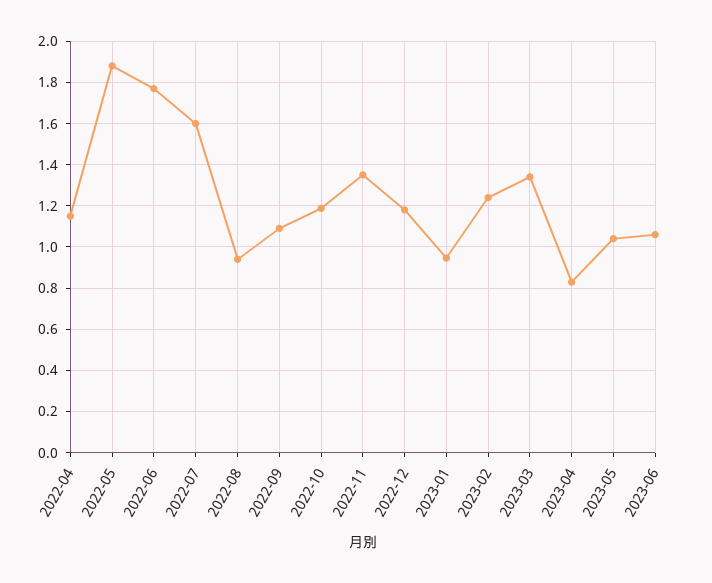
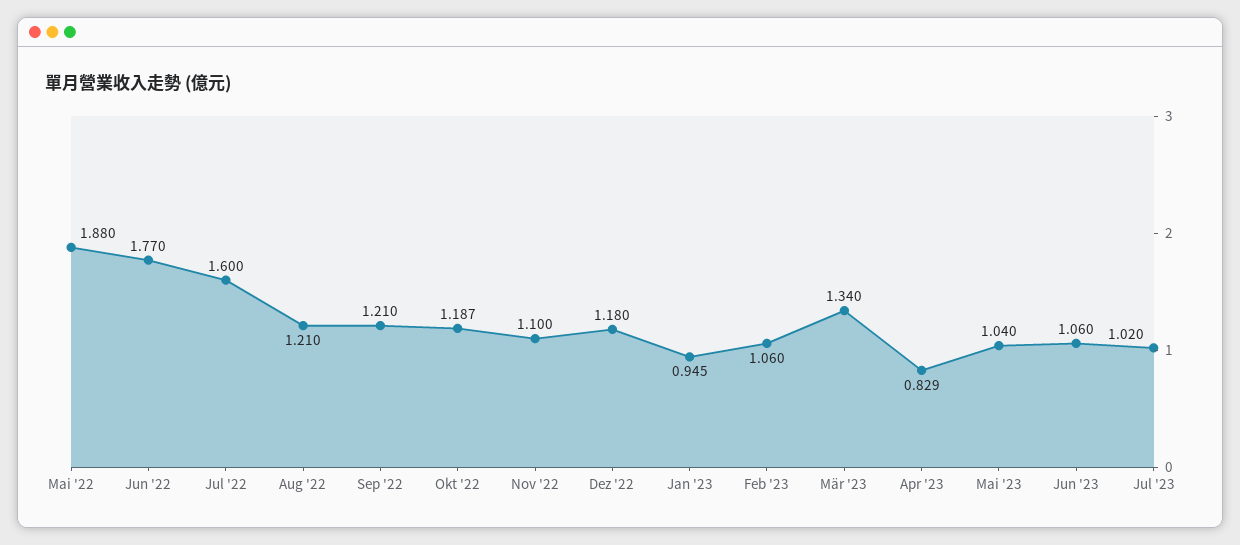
2022-04: 1.15 -> none
2022-08: 0.95 -> 1.21
2022-09: 1.1 -> 1.21
2022-11: 1.35 -> 1.1
2023-02: 1.25 -> 1.06
Jul '23: none -> 1.02

